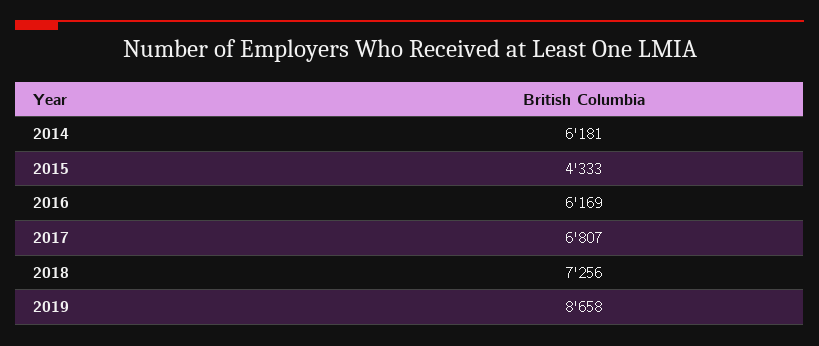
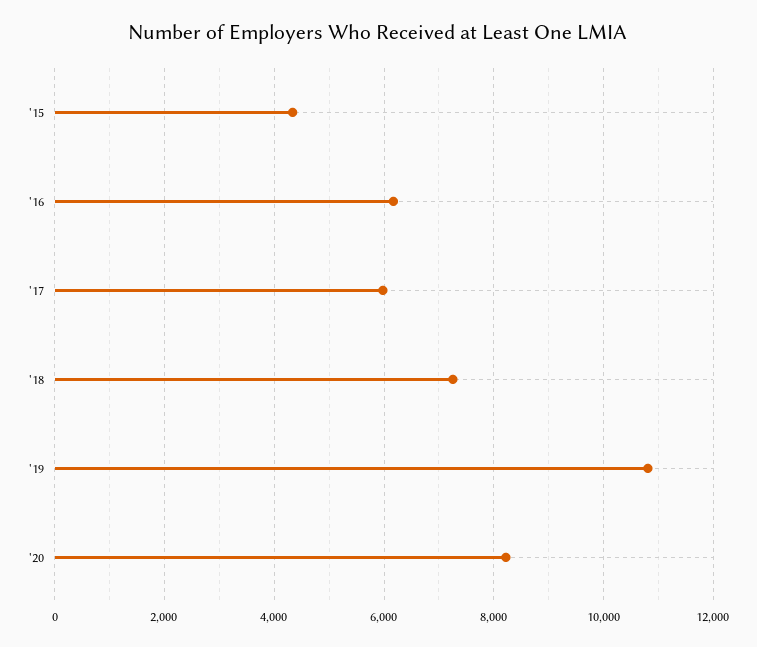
2014: 6181 -> none
2017: 6807 -> 6000
2019: 8658 -> 10800
'20: none -> 8200

